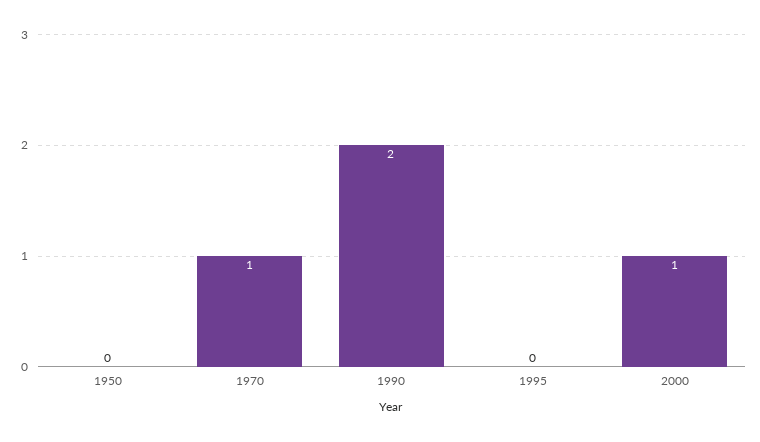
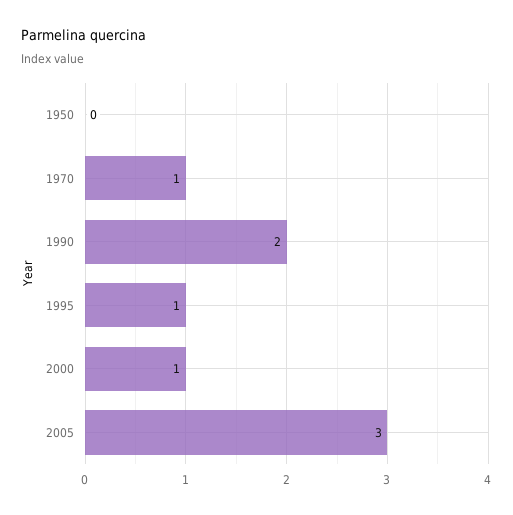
1995: 0 -> 1
2005: none -> 3

